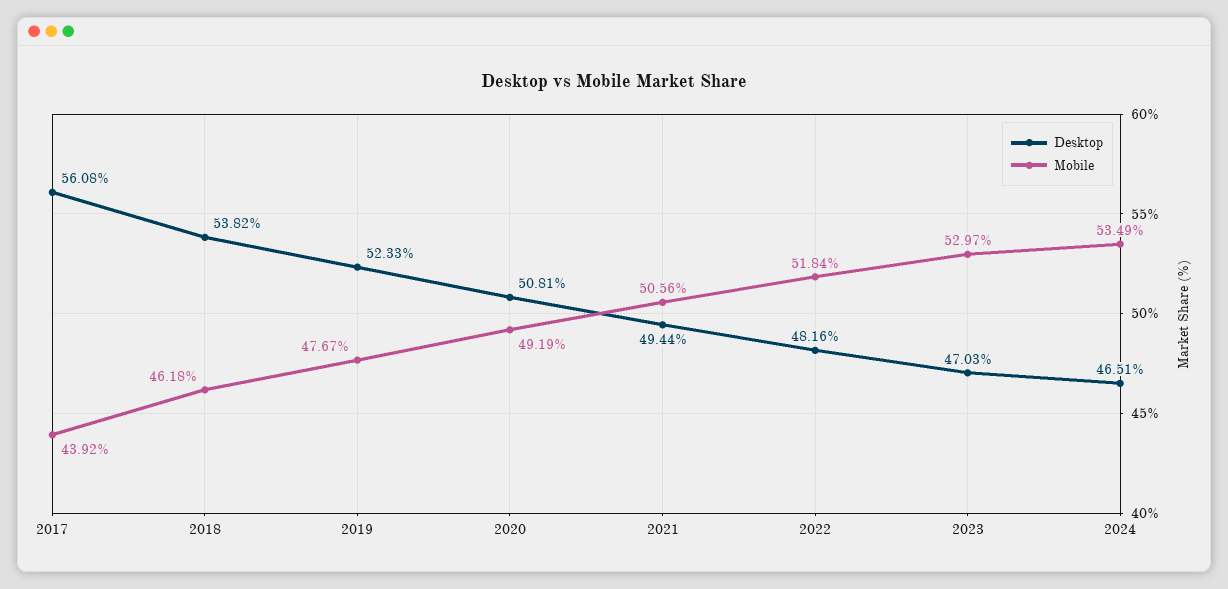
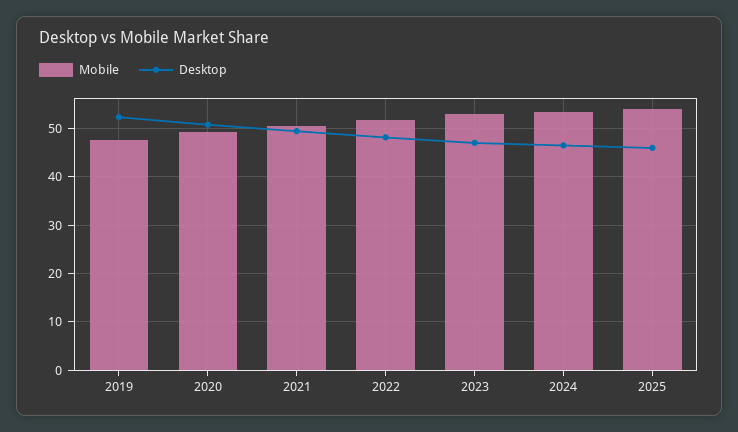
Desktop, 2017: 56.08 -> none
Mobile, 2017: 43.92 -> none
Desktop, 2018: 53.82 -> none
Mobile, 2018: 46.18 -> none
Mobile, 2025: none -> 54
Desktop, 2025: none -> 46

